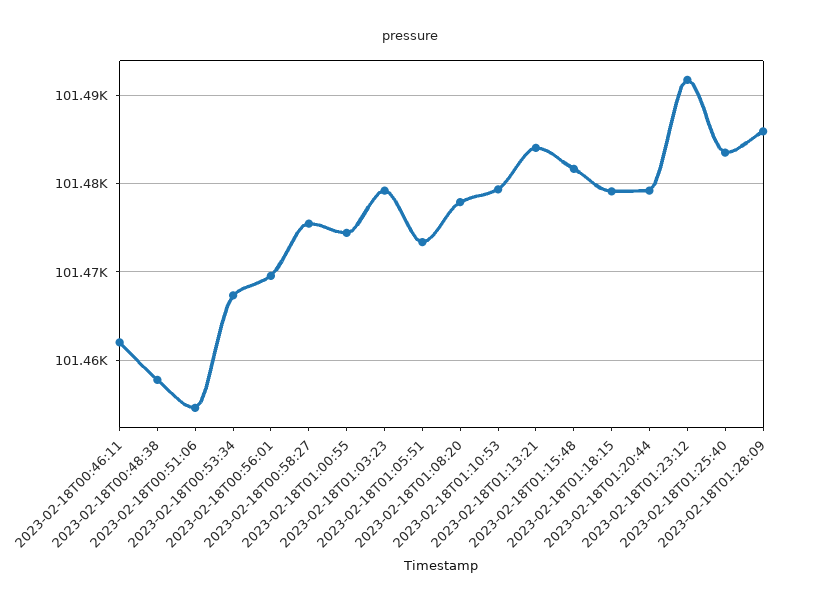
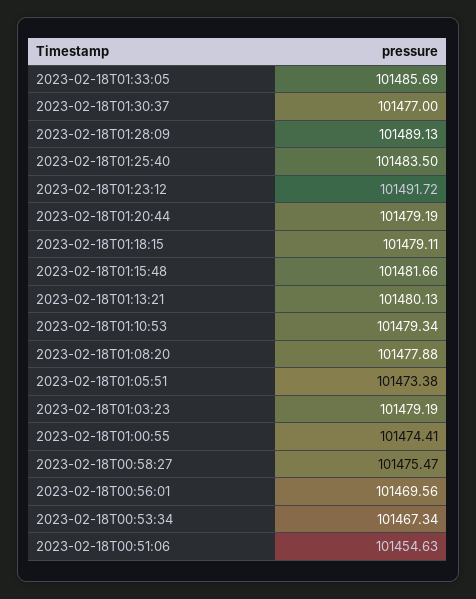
2023-02-18T00:46:11: 101462 -> none
2023-02-18T00:48:38: 101458 -> none
2023-02-18T01:13:21: 101484 -> 101480.13
2023-02-18T01:28:09: 101486 -> 101489.13
2023-02-18T01:33:05: none -> 101485.69
2023-02-18T01:30:37: none -> 101477

